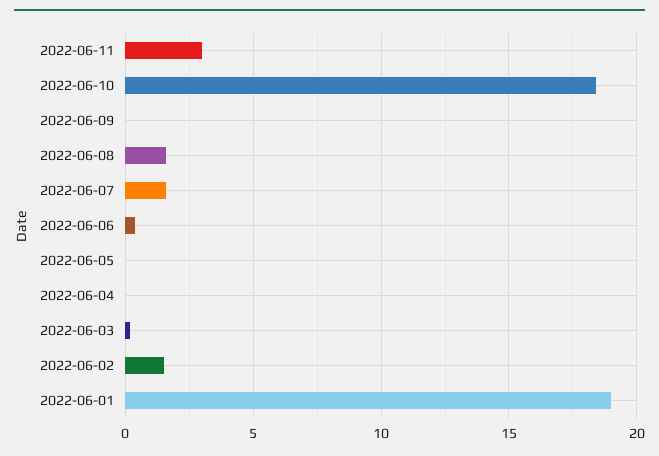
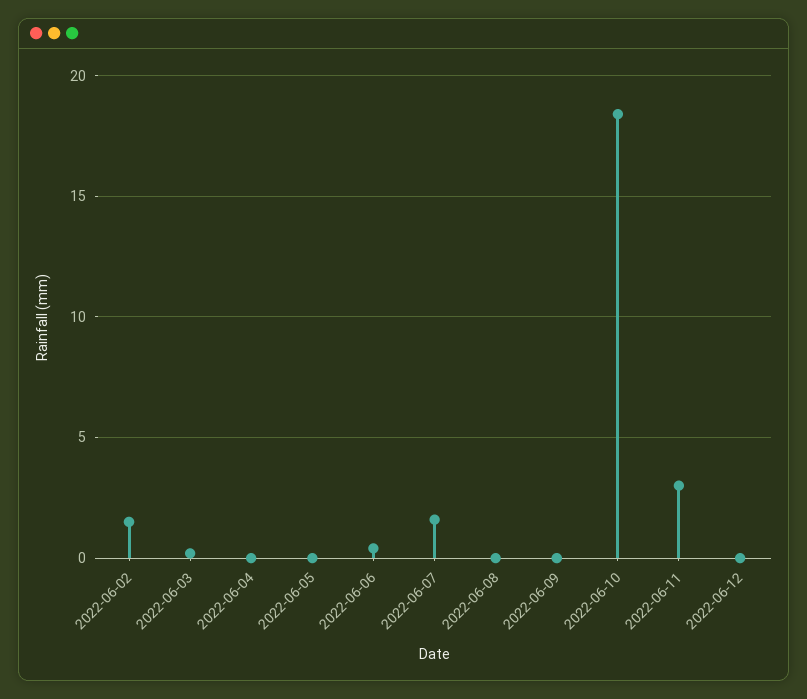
2022-06-08: 1.5 -> 0
2022-06-01: 19 -> none
2022-06-12: none -> 0

